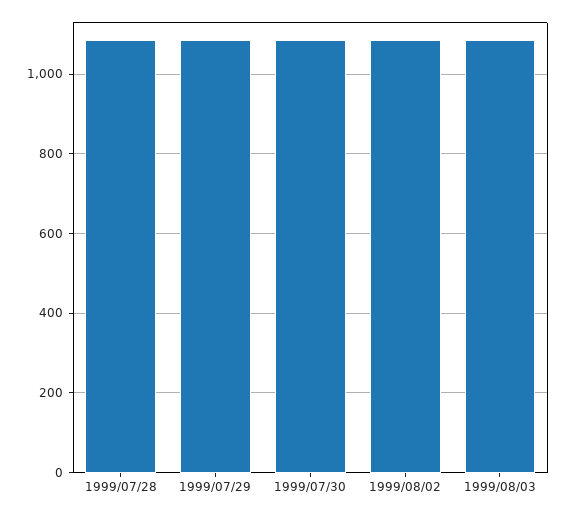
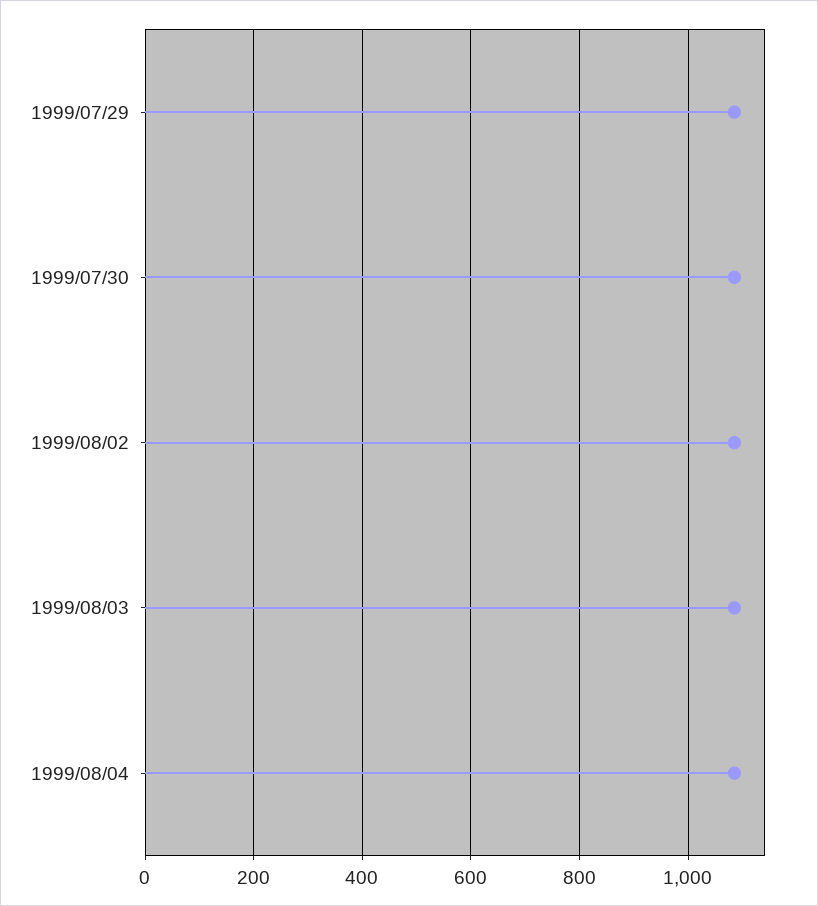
1999/07/28: 1080 -> none
1999/08/04: none -> 1080

